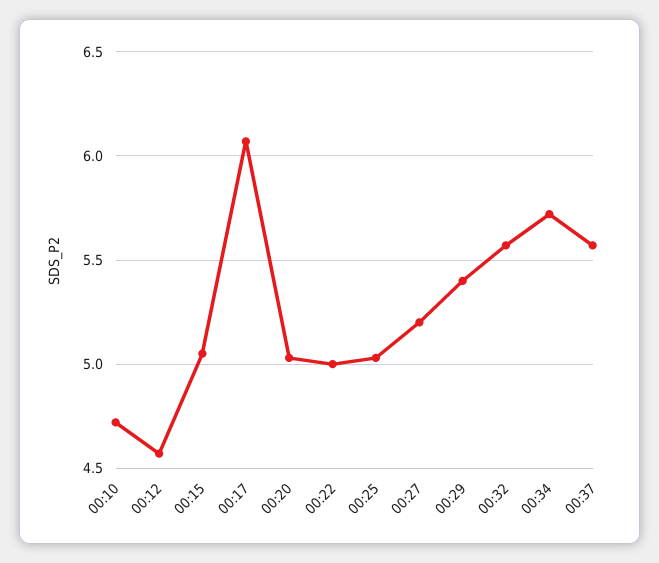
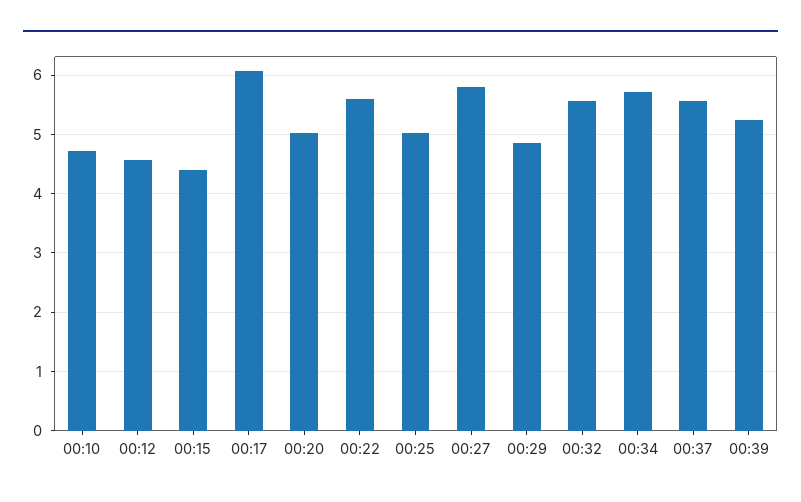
00:15: 5.05 -> 4.4
00:22: 5 -> 5.6
00:27: 5.2 -> 5.8
00:29: 5.4 -> 4.8
00:39: none -> 5.2

